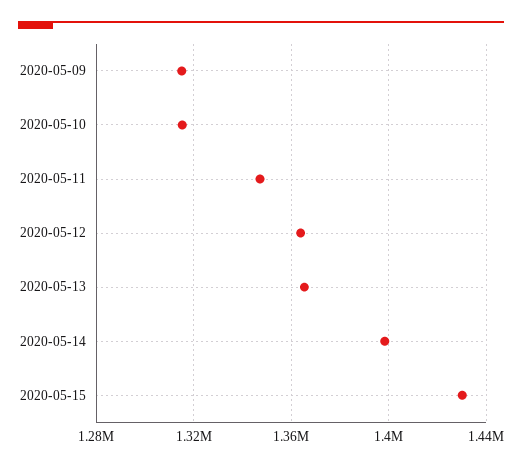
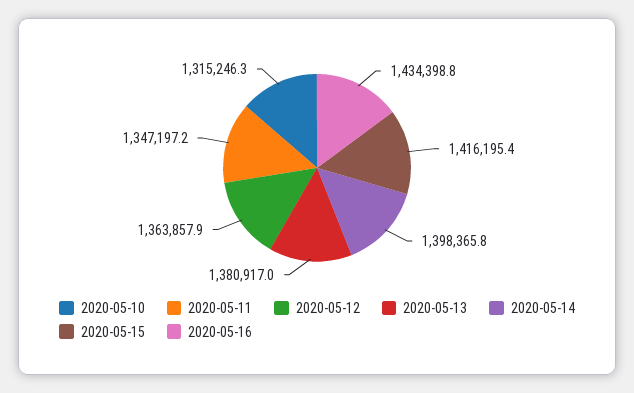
2020-05-09: 1315000 -> none
2020-05-13: 1365000 -> 1380917
2020-05-15: 1430000 -> 1416195.4
2020-05-16: none -> 1434398.8

